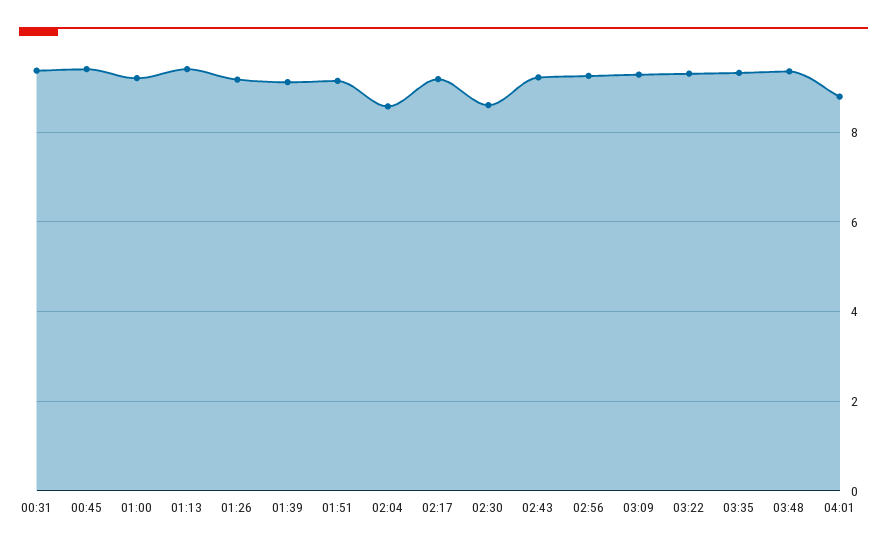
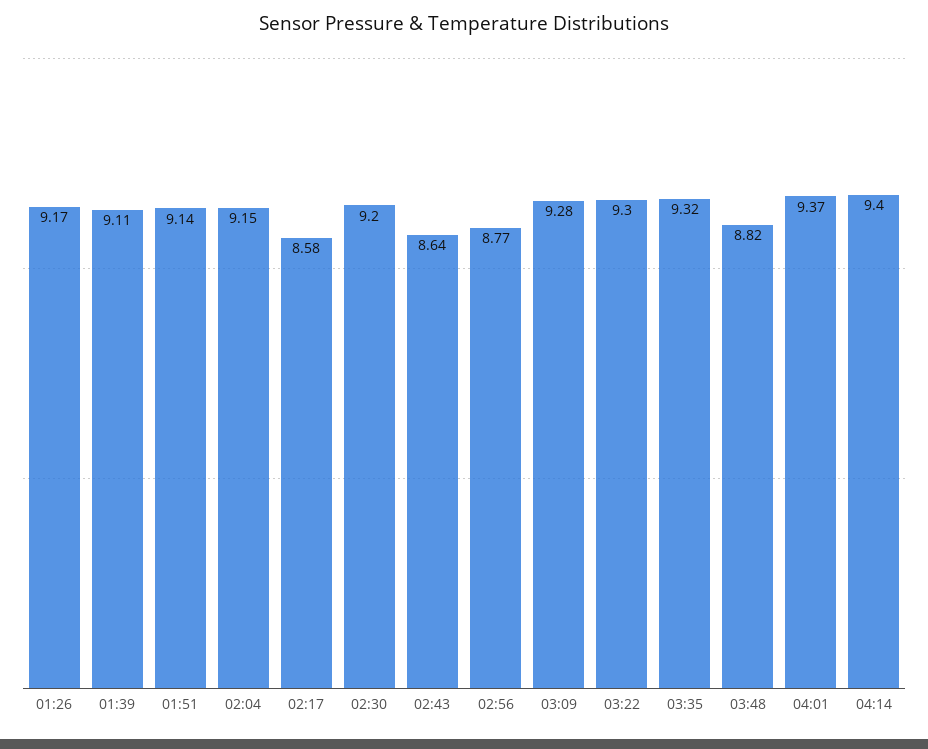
00:31: 9.4 -> none
00:45: 9.4 -> none
01:00: 9.2 -> none
01:13: 9.4 -> none
02:04: 8.6 -> 9.15
02:17: 9.2 -> 8.58
02:30: 8.6 -> 9.2
02:43: 9.2 -> 8.64
02:56: 9.2 -> 8.77
03:48: 9.4 -> 8.82
04:01: 8.8 -> 9.37
04:14: none -> 9.4

